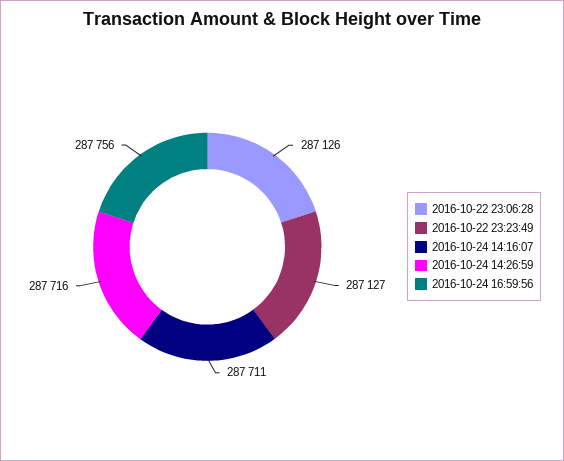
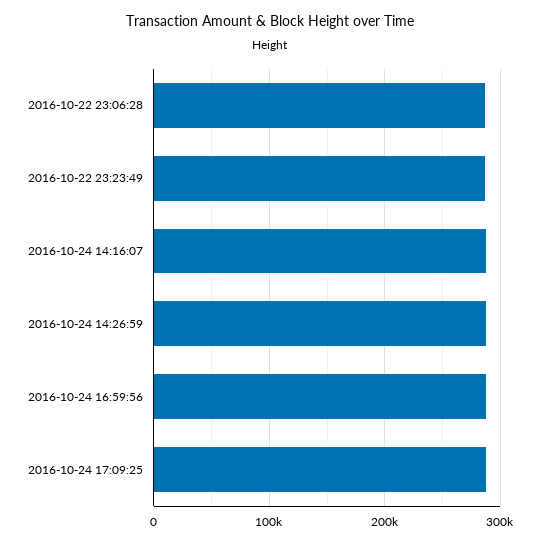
2016-10-24 17:09:25: none -> 290000

